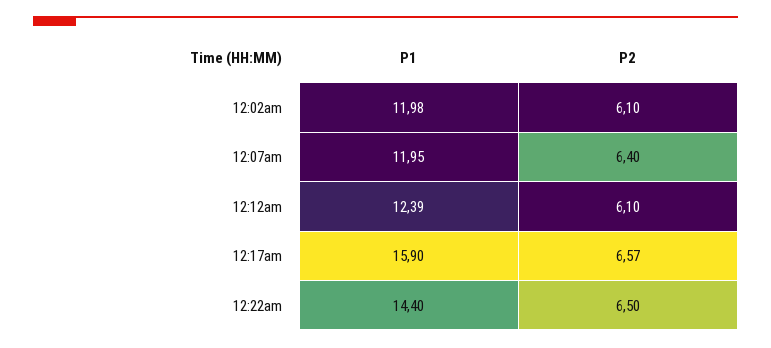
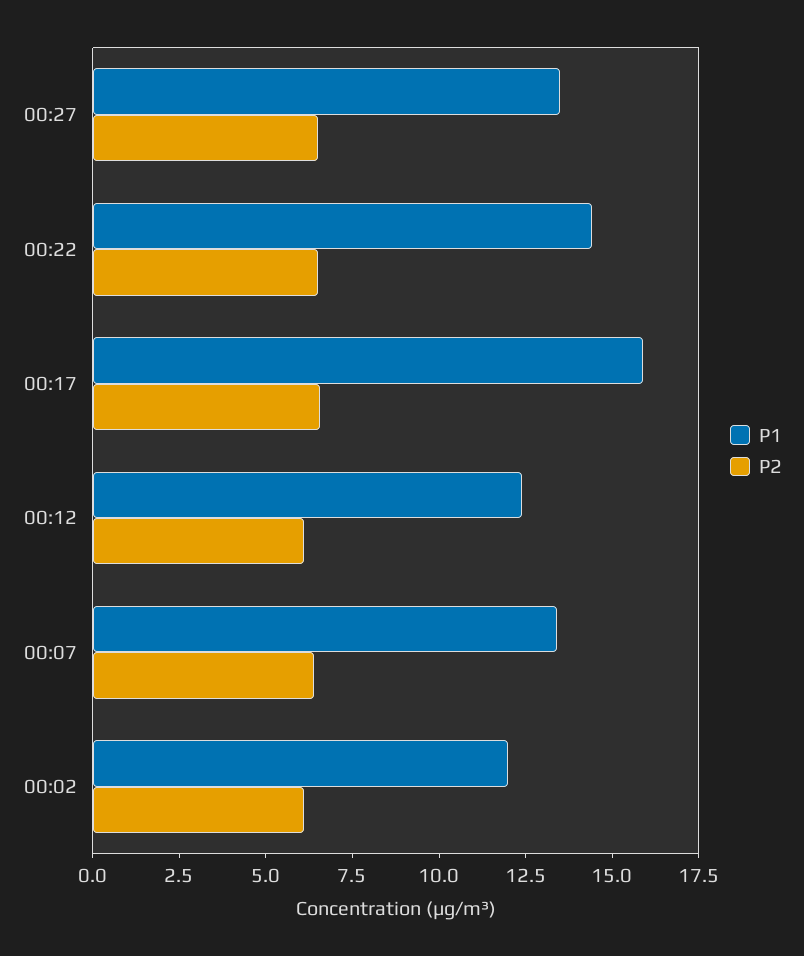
P1, 12:07am: 11.95 -> 13.5
P1, 00:27: none -> 13.5
P2, 00:27: none -> 6.5

